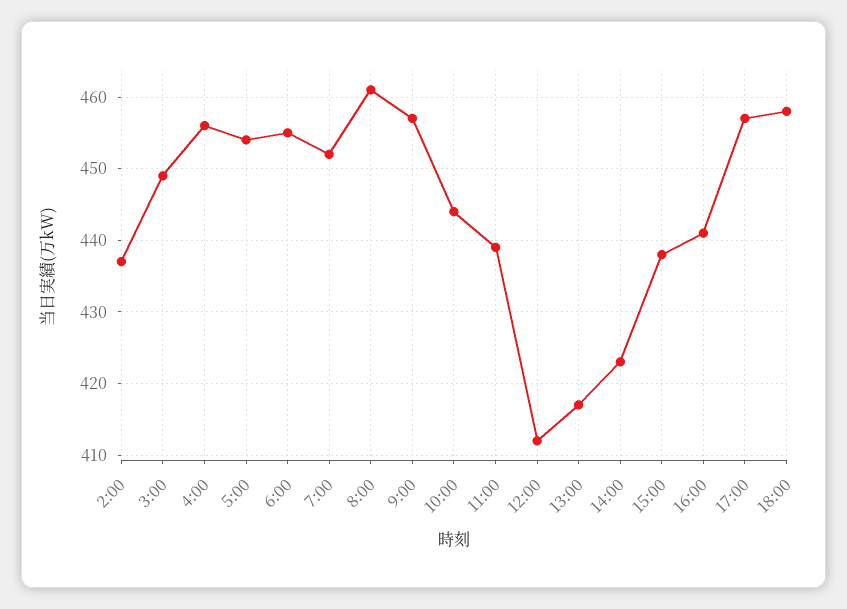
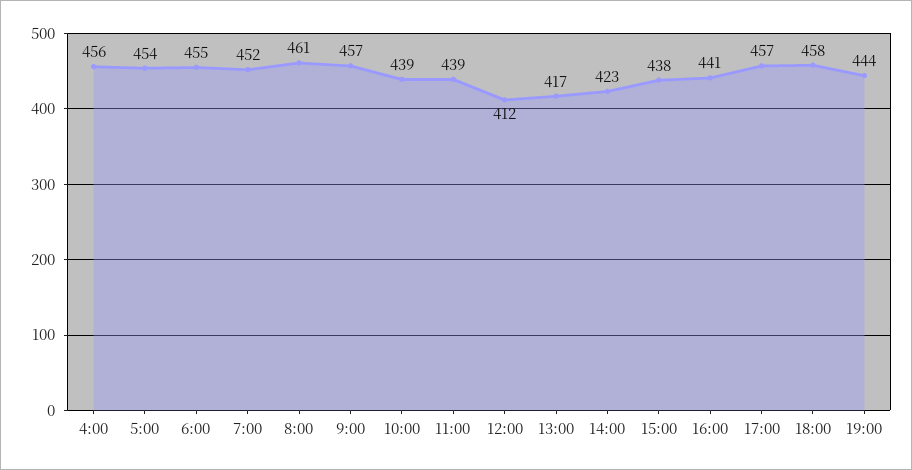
2:00: 437 -> none
3:00: 449 -> none
10:00: 444 -> 439
19:00: none -> 444

